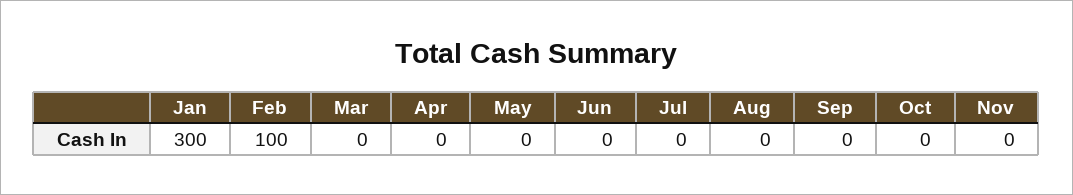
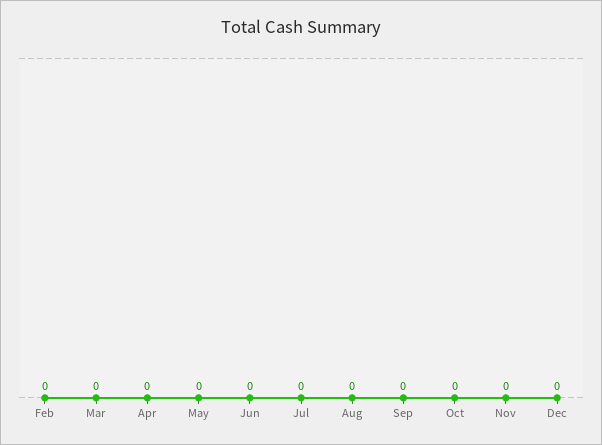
Jan: 300 -> none
Feb: 100 -> 0
Dec: none -> 0

